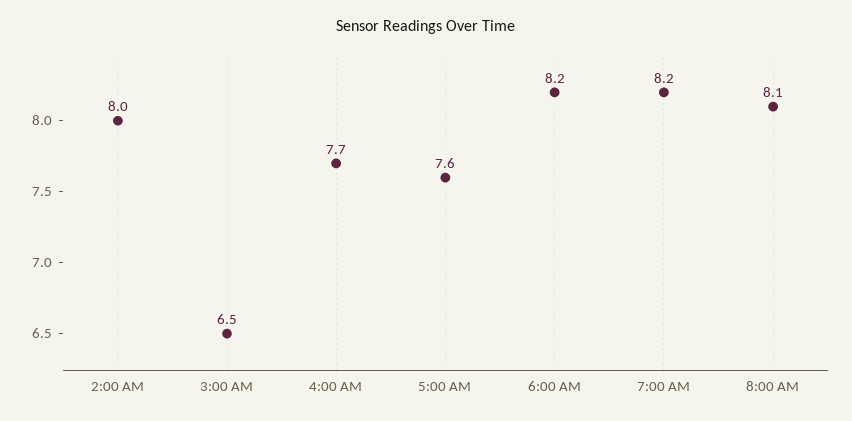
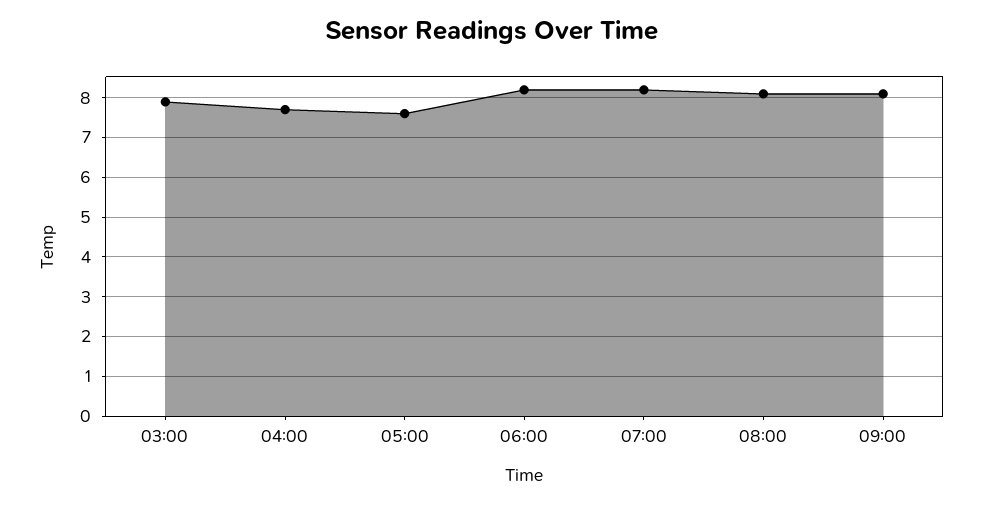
2:00 AM: 8 -> none
3:00 AM: 6.5 -> 8
09:00: none -> 8

